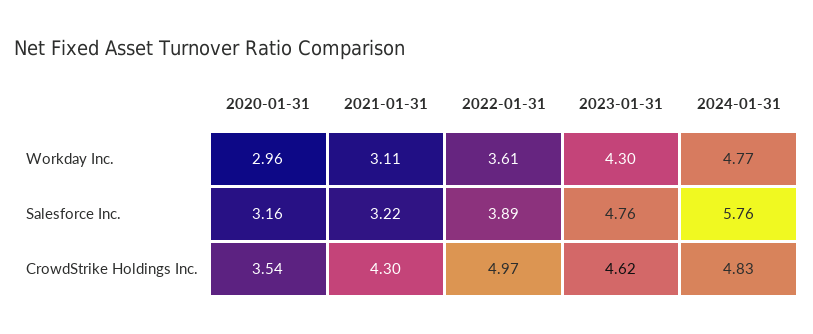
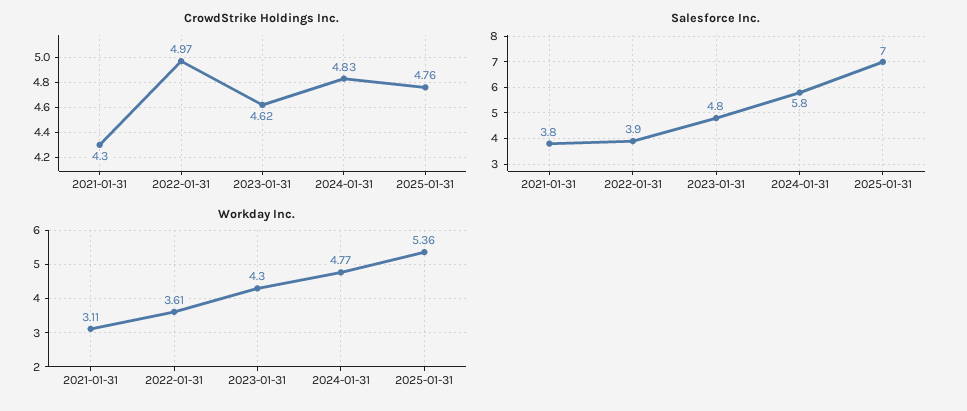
Workday Inc., 2020-01-31: 2.96 -> none
Salesforce Inc., 2020-01-31: 3.16 -> none
Salesforce Inc., 2021-01-31: 3.22 -> 3.8
CrowdStrike Holdings Inc., 2020-01-31: 3.54 -> none
CrowdStrike Holdings Inc., 2025-01-31: none -> 4.76
Salesforce Inc., 2025-01-31: none -> 7
Workday Inc., 2025-01-31: none -> 5.36

